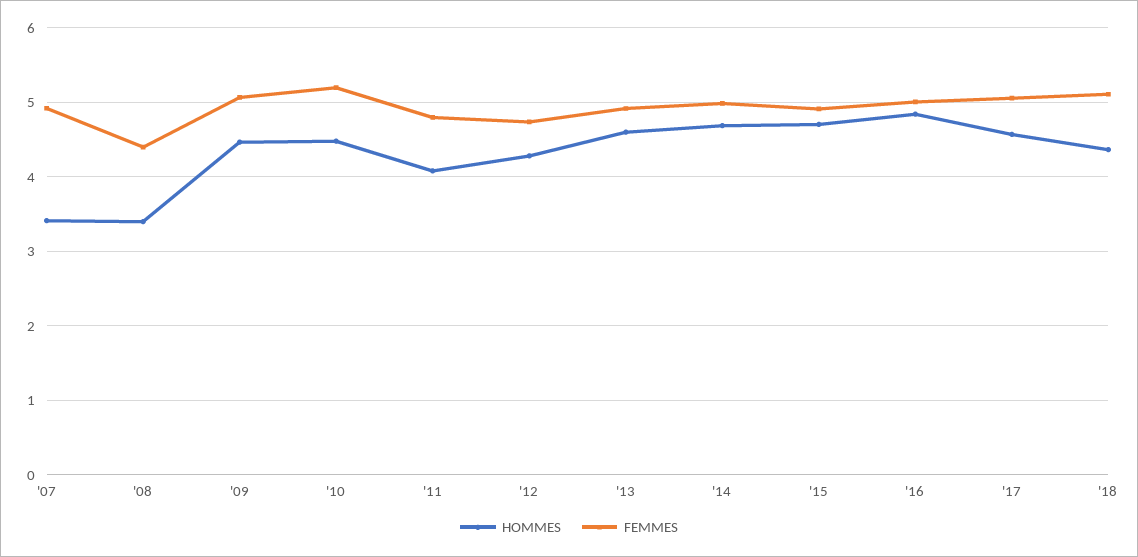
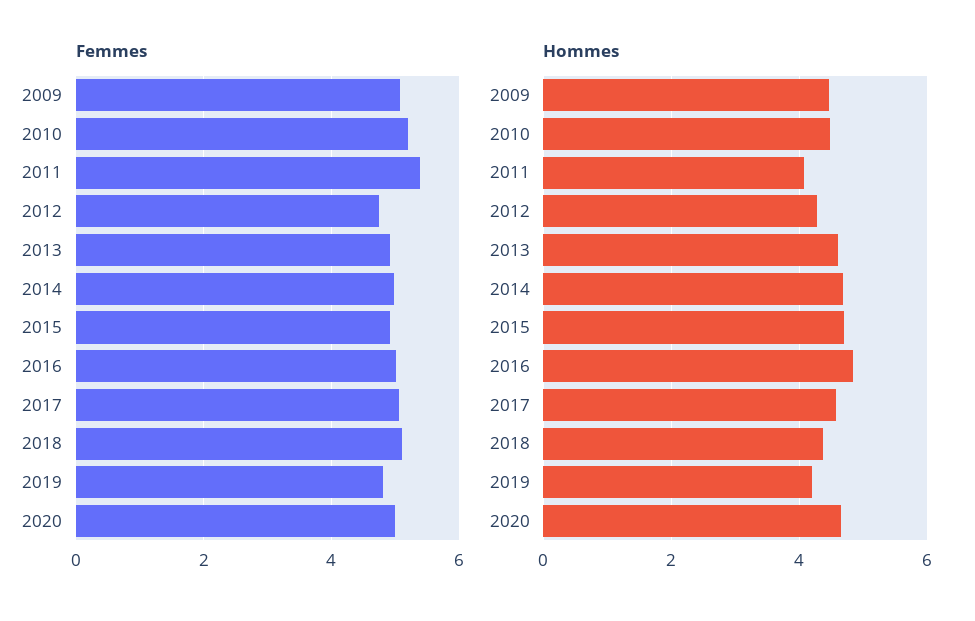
HOMMES, '07: 3.4 -> none
FEMMES, '07: 4.9 -> none
HOMMES, '08: 3.4 -> none
FEMMES, '08: 4.4 -> none
FEMMES, '11: 4.8 -> 5.4
FEMMES, 2019: none -> 4.8
FEMMES, 2020: none -> 5
HOMMES, 2019: none -> 4.2
HOMMES, 2020: none -> 4.6

